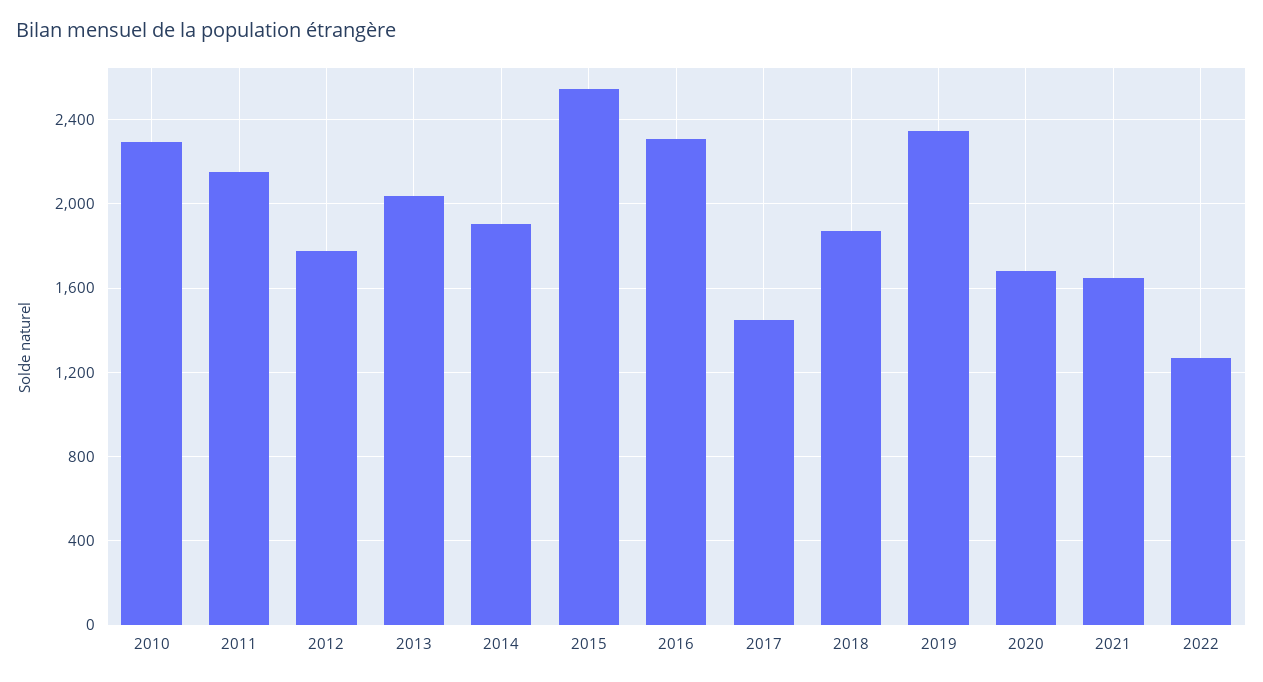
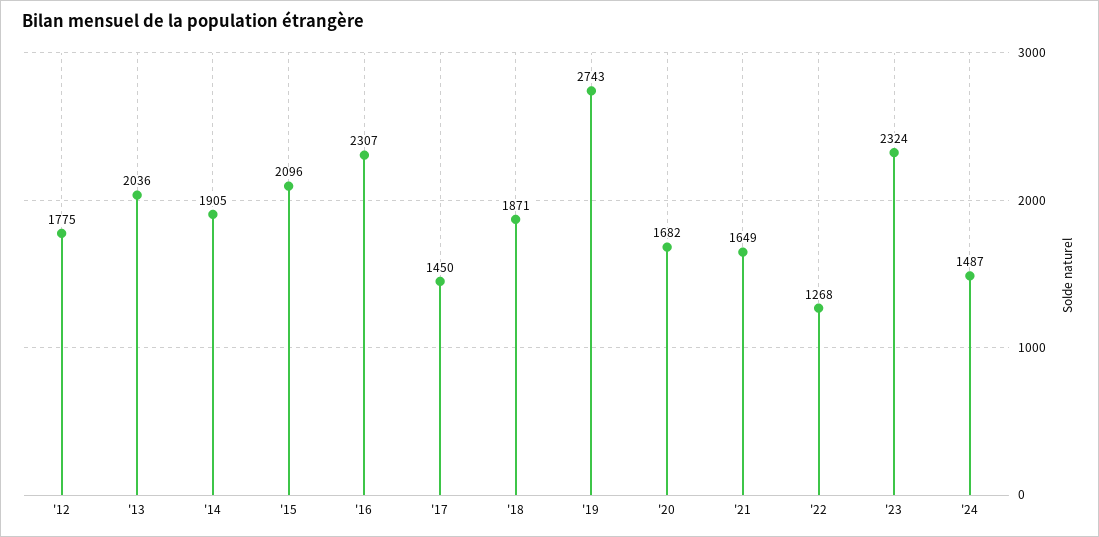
2010: 2300 -> none
2011: 2150 -> none
2015: 2550 -> 2096
2019: 2350 -> 2743
'23: none -> 2324
'24: none -> 1487

